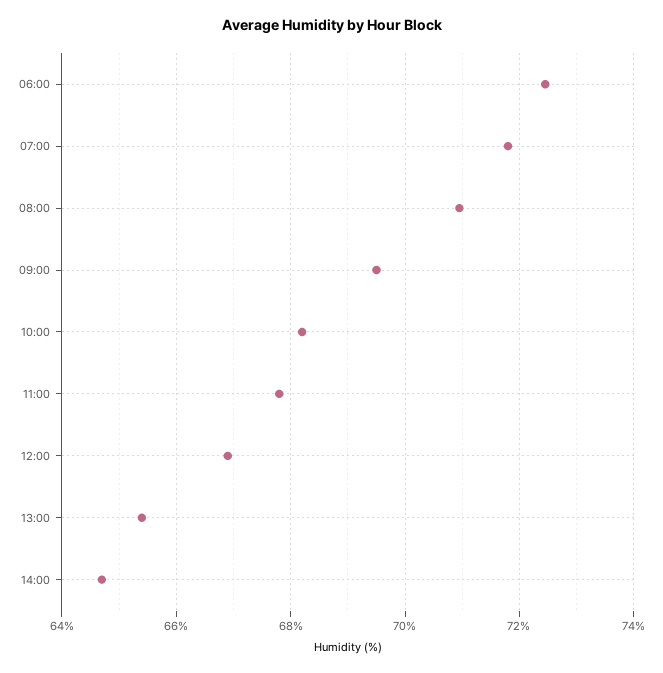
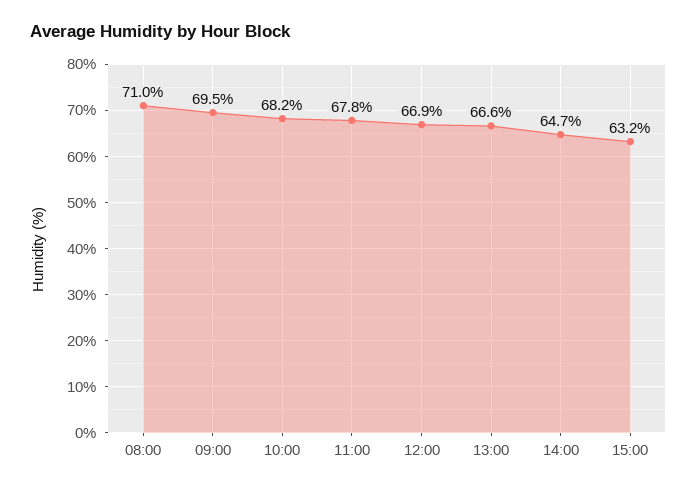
06:00: 72.4 -> none
07:00: 71.8 -> none
13:00: 65.4 -> 66.6
15:00: none -> 63.2

